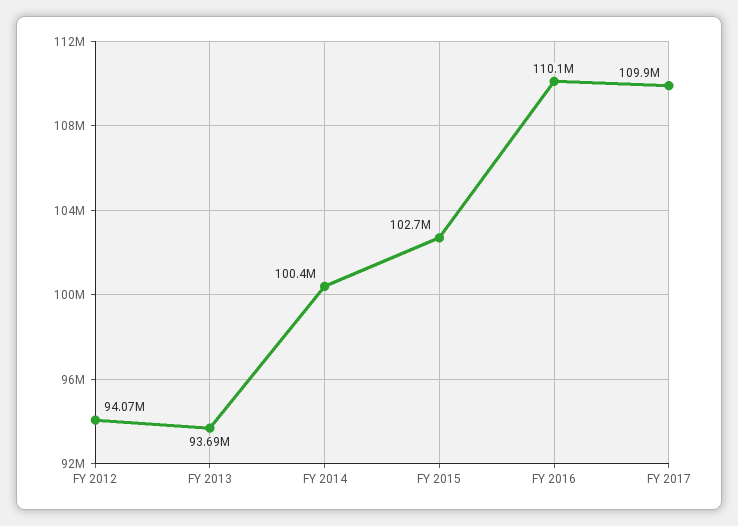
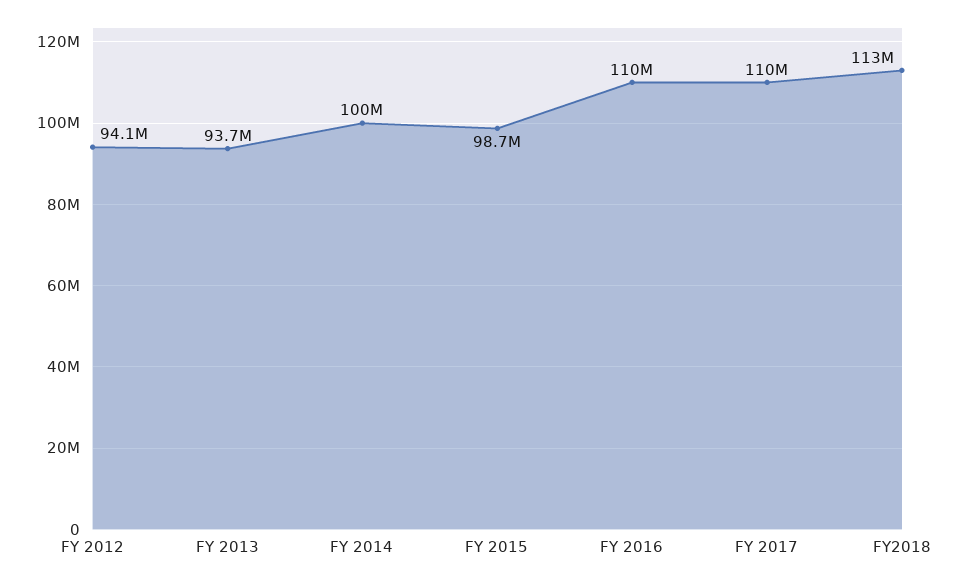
FY 2015: 102700000 -> 98700000
FY2018: none -> 113000000

